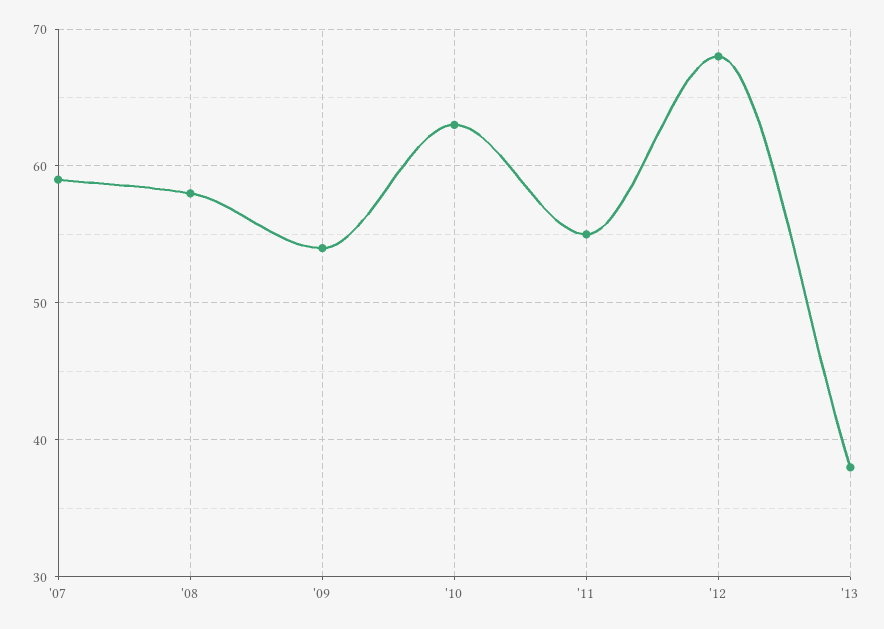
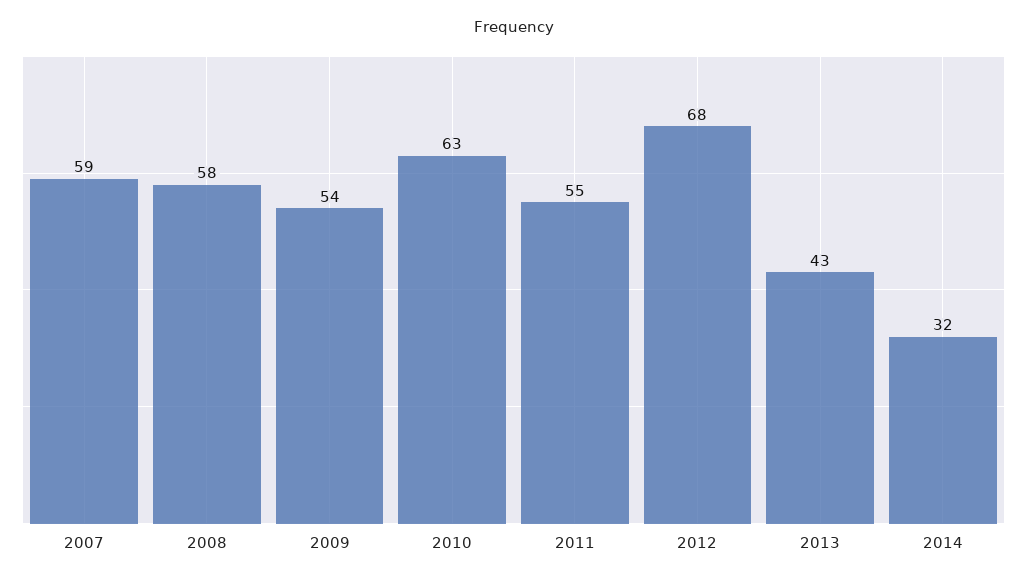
'13: 38 -> 43
2014: none -> 32

